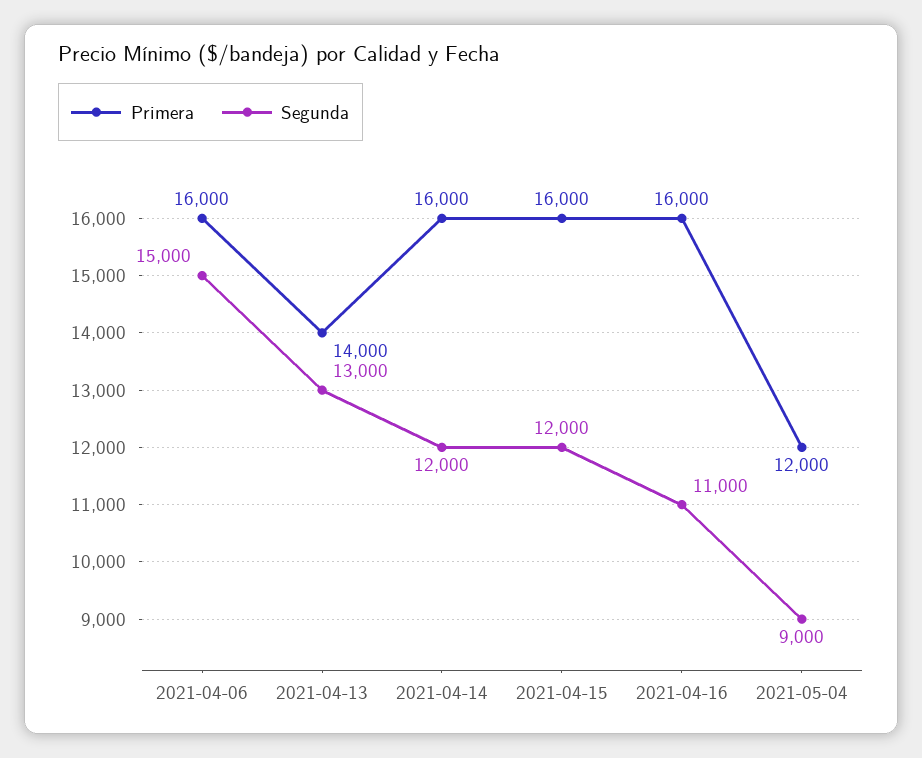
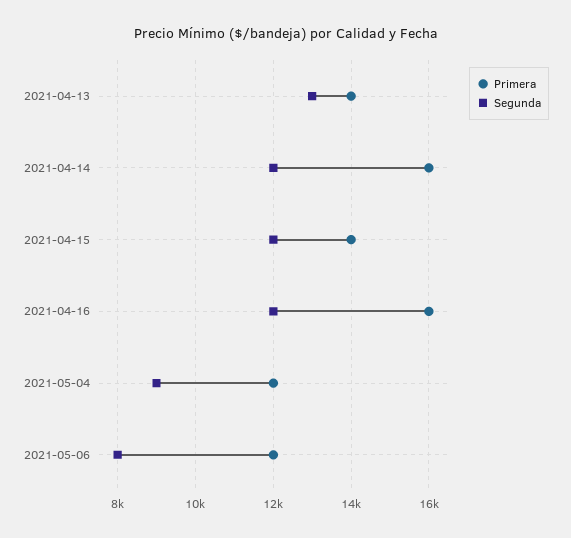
Primera, 2021-04-06: 16000 -> none
Segunda, 2021-04-06: 15000 -> none
Primera, 2021-04-15: 16000 -> 14000
Segunda, 2021-04-16: 11000 -> 12000
Primera, 2021-05-06: none -> 12000
Segunda, 2021-05-06: none -> 8000

